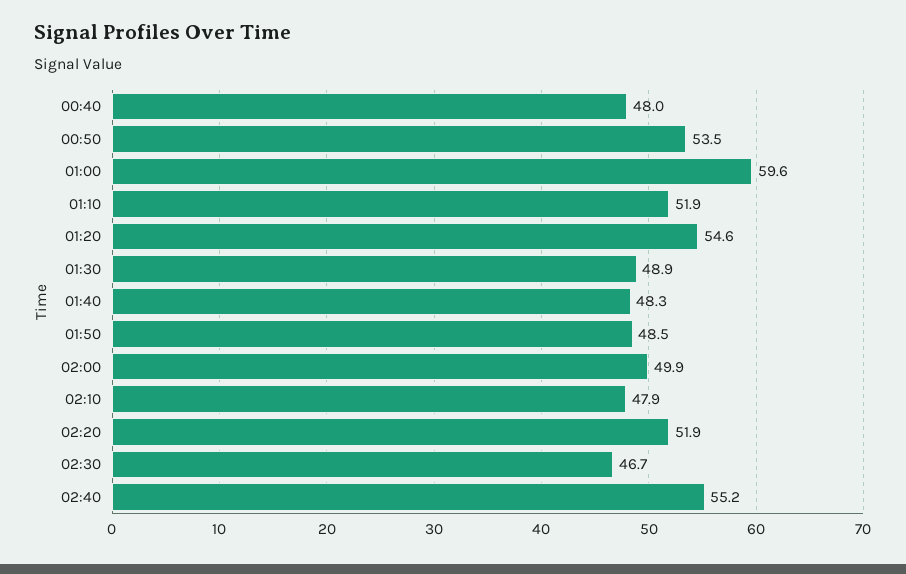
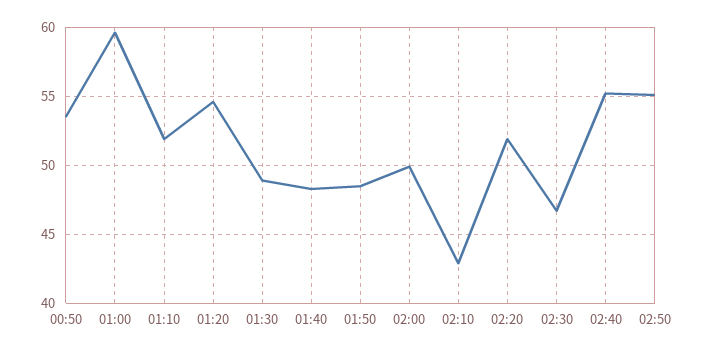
00:40: 48 -> none
02:10: 47.9 -> 43
02:50: none -> 55

